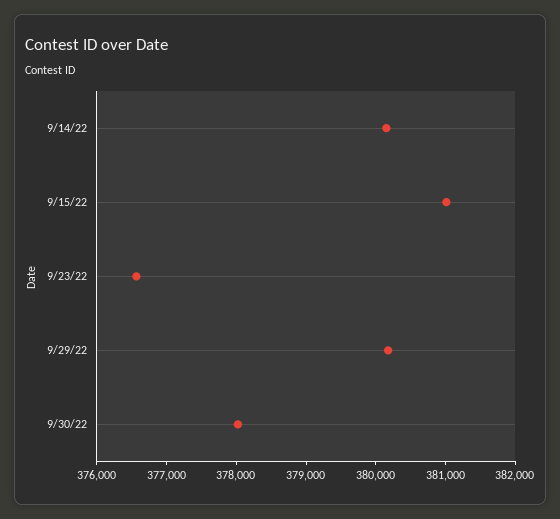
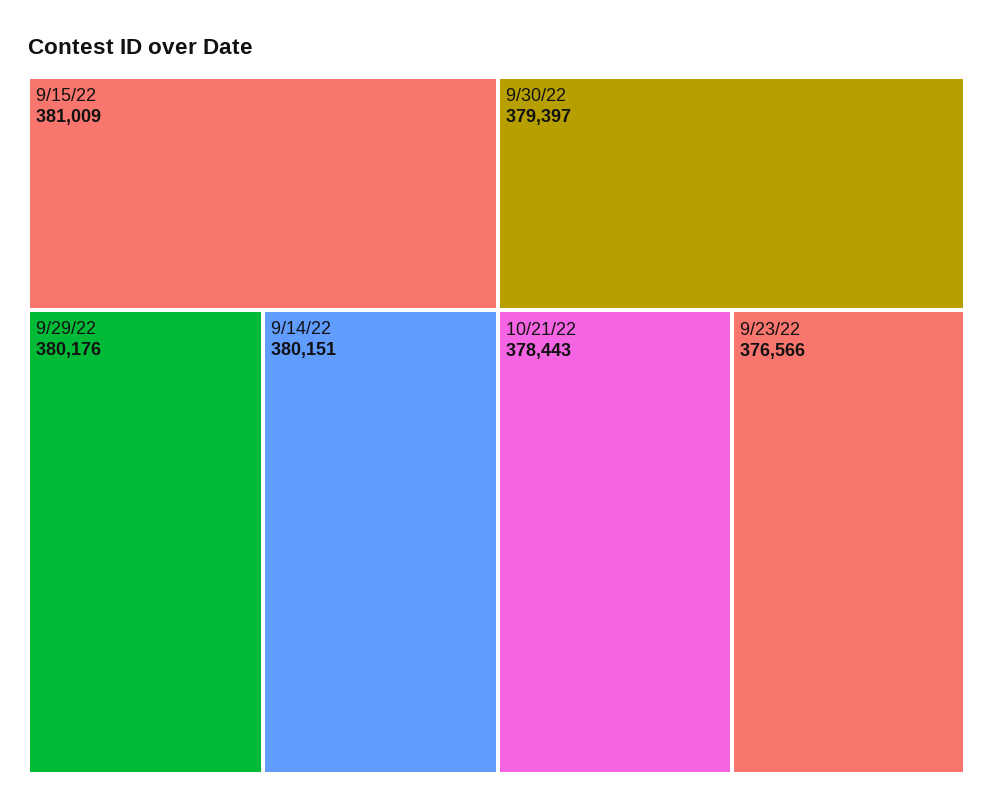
9/30/22: 378000 -> 379397
10/21/22: none -> 378443

